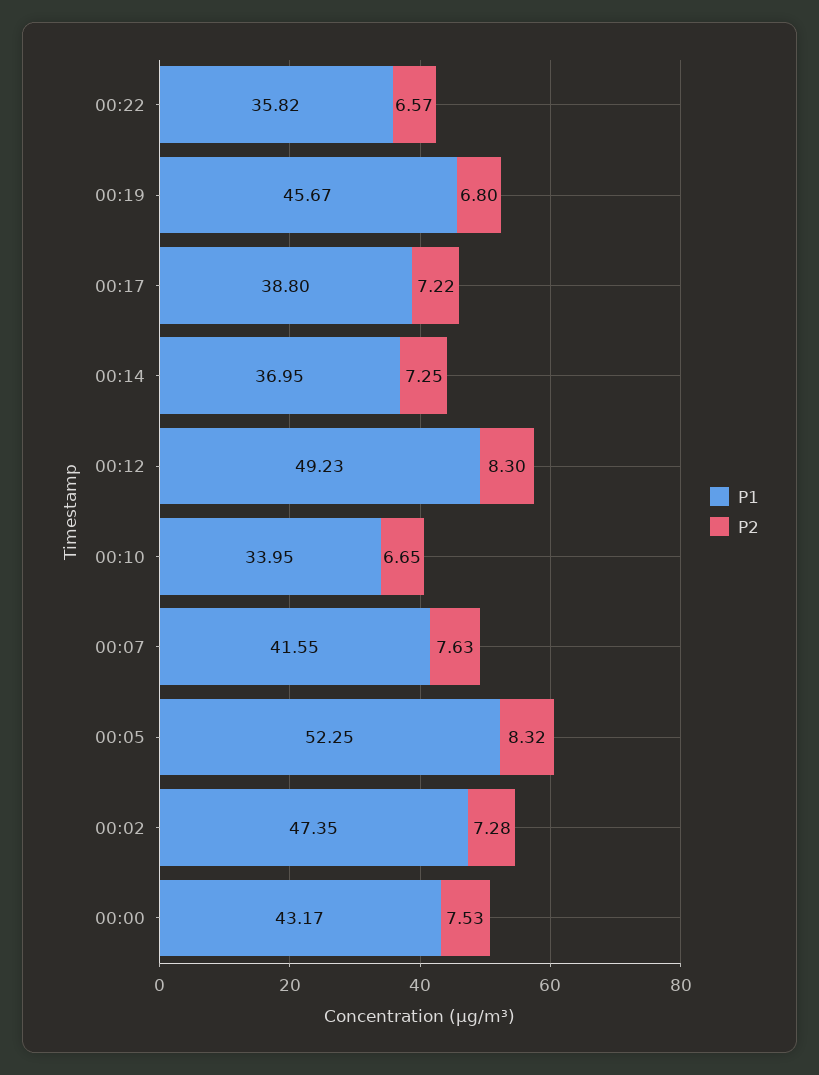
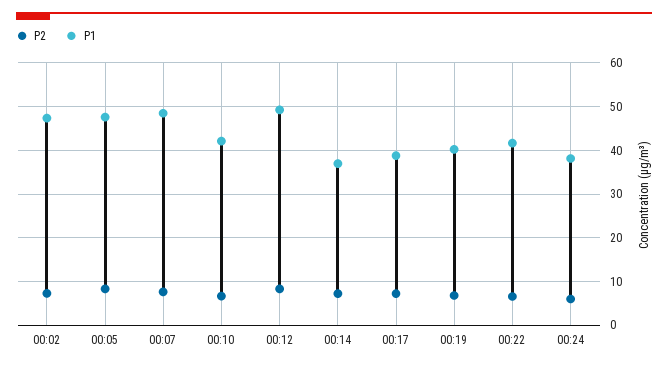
P1, 00:22: 35.82 -> 42
P1, 00:19: 45.67 -> 40
P1, 00:10: 33.95 -> 42
P1, 00:07: 41.55 -> 48
P1, 00:05: 52.25 -> 48
P1, 00:00: 43.17 -> none
P2, 00:00: 7.53 -> none
P2, 00:24: none -> 6
P1, 00:24: none -> 38

